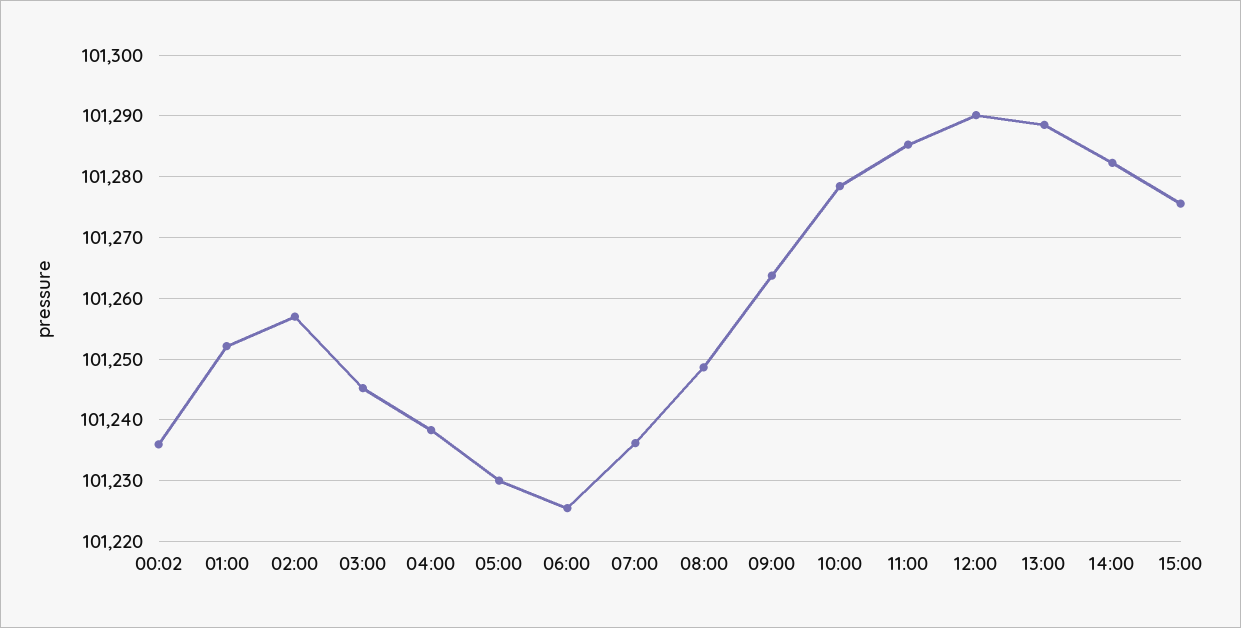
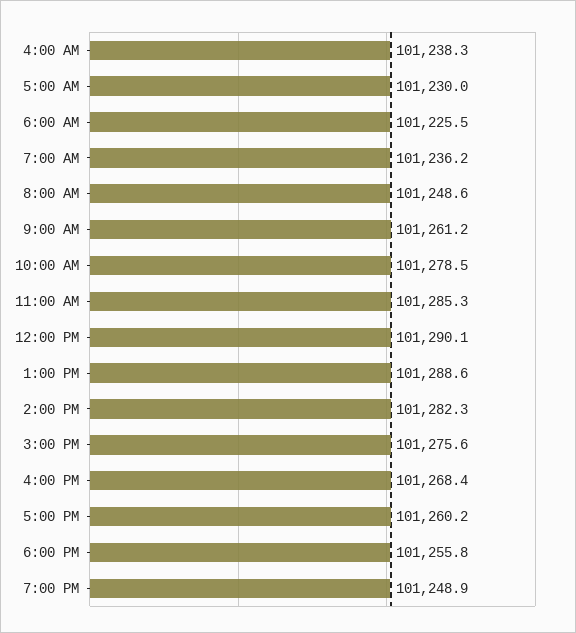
00:02: 101236 -> none
01:00: 101252 -> none
02:00: 101257 -> none
03:00: 101245 -> none
09:00: 101264 -> 101261.2
4:00 PM: none -> 101268.4
5:00 PM: none -> 101260.2
6:00 PM: none -> 101255.8
7:00 PM: none -> 101248.9

